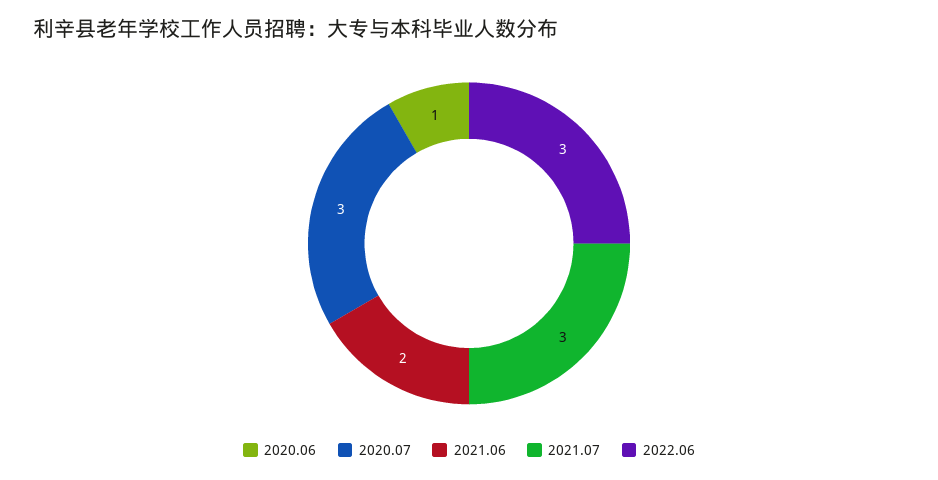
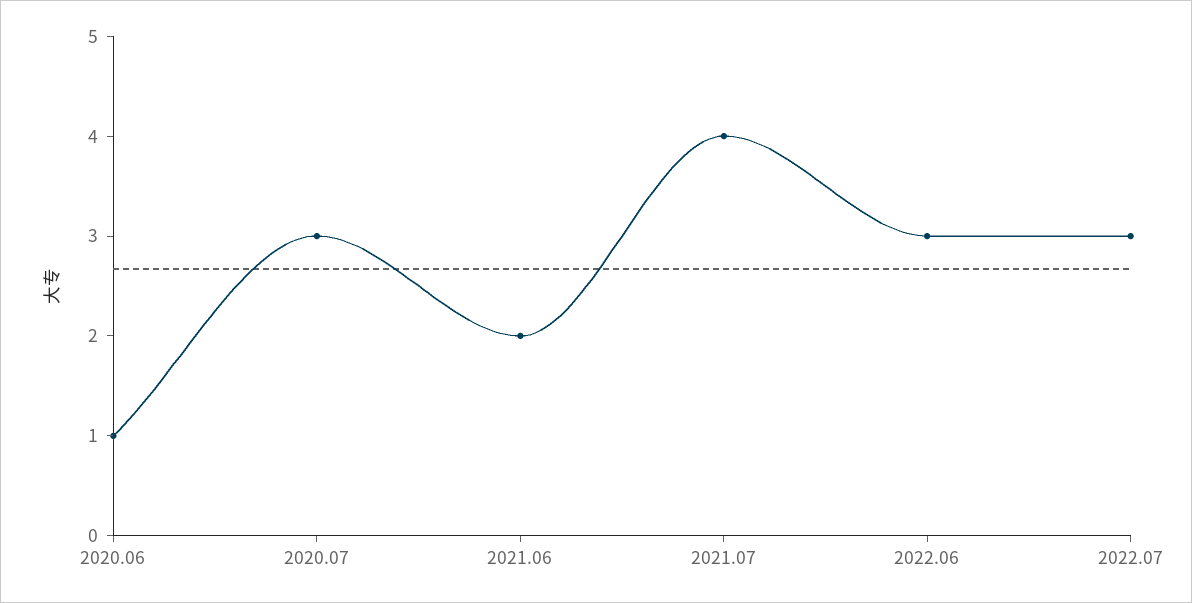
2021.07: 3 -> 4
2022.07: none -> 3

